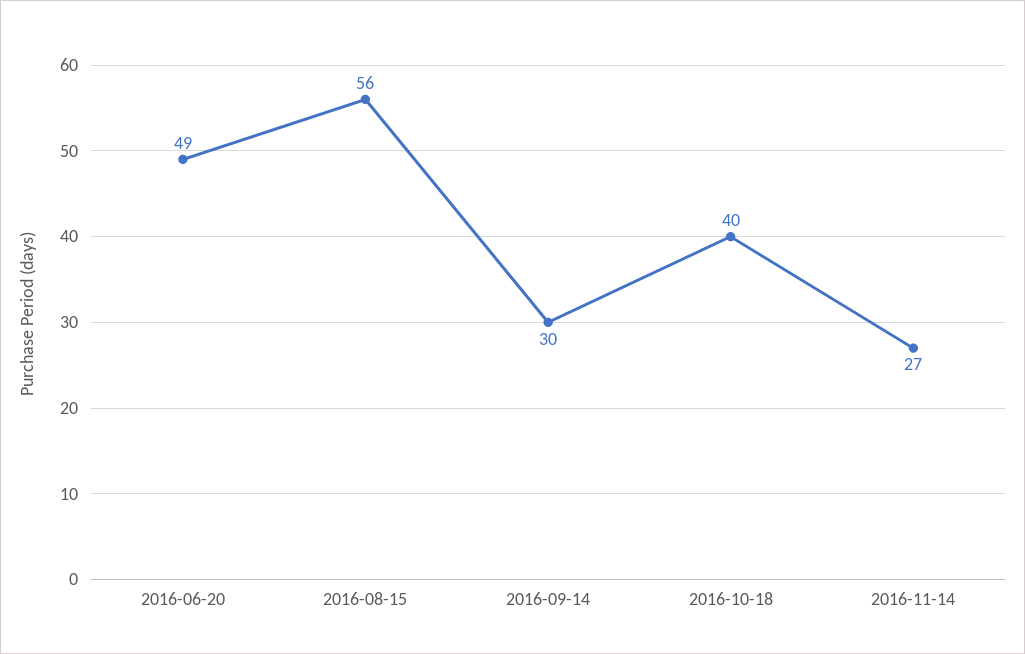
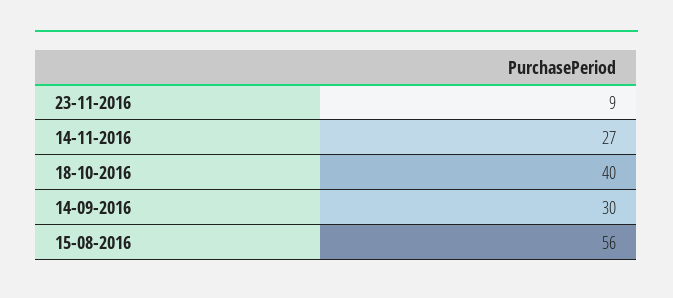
2016-06-20: 49 -> none
23-11-2016: none -> 9

